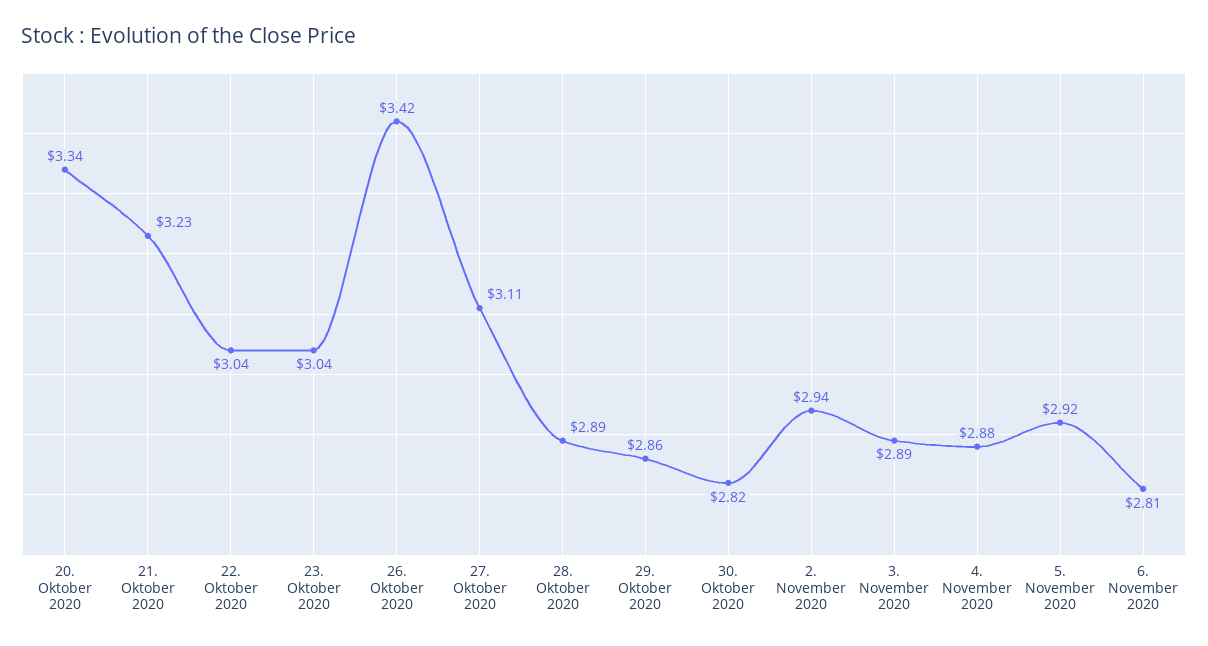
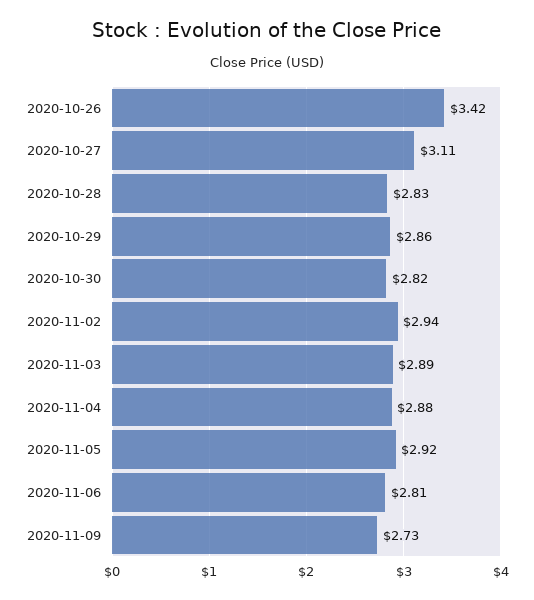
20. Oktober 2020: 3.34 -> none
21. Oktober 2020: 3.23 -> none
22. Oktober 2020: 3.04 -> none
23. Oktober 2020: 3.04 -> none
28. Oktober 2020: 2.89 -> 2.83
2020-11-09: none -> 2.73

